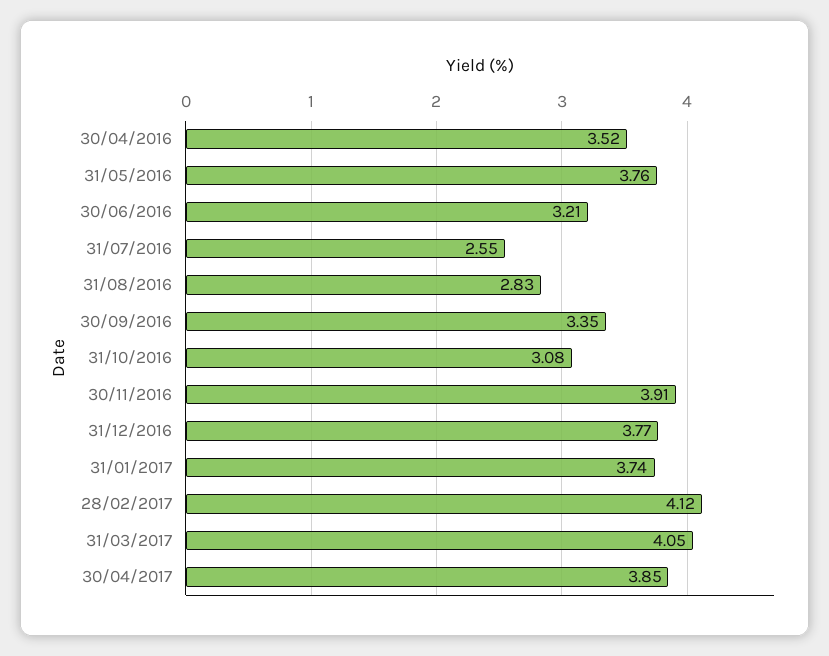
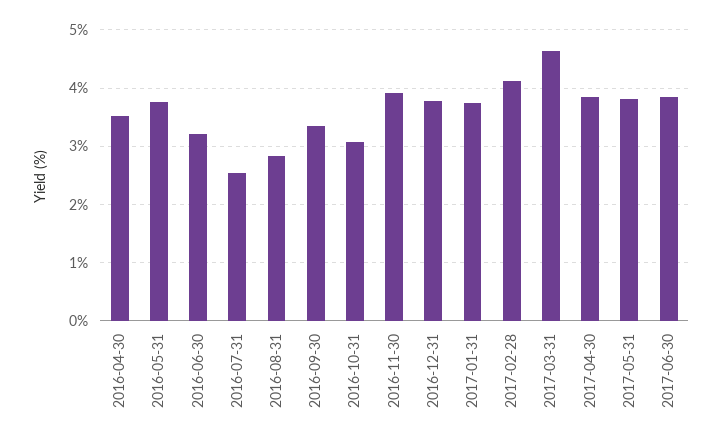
31/03/2017: 4.05 -> 4.6
2017-05-31: none -> 3.8
2017-06-30: none -> 3.8

